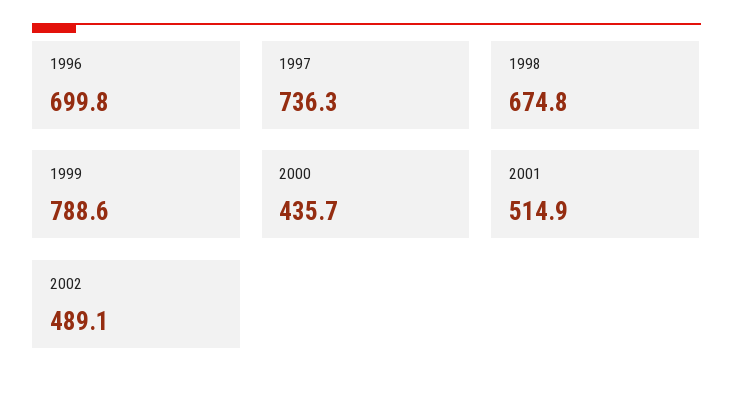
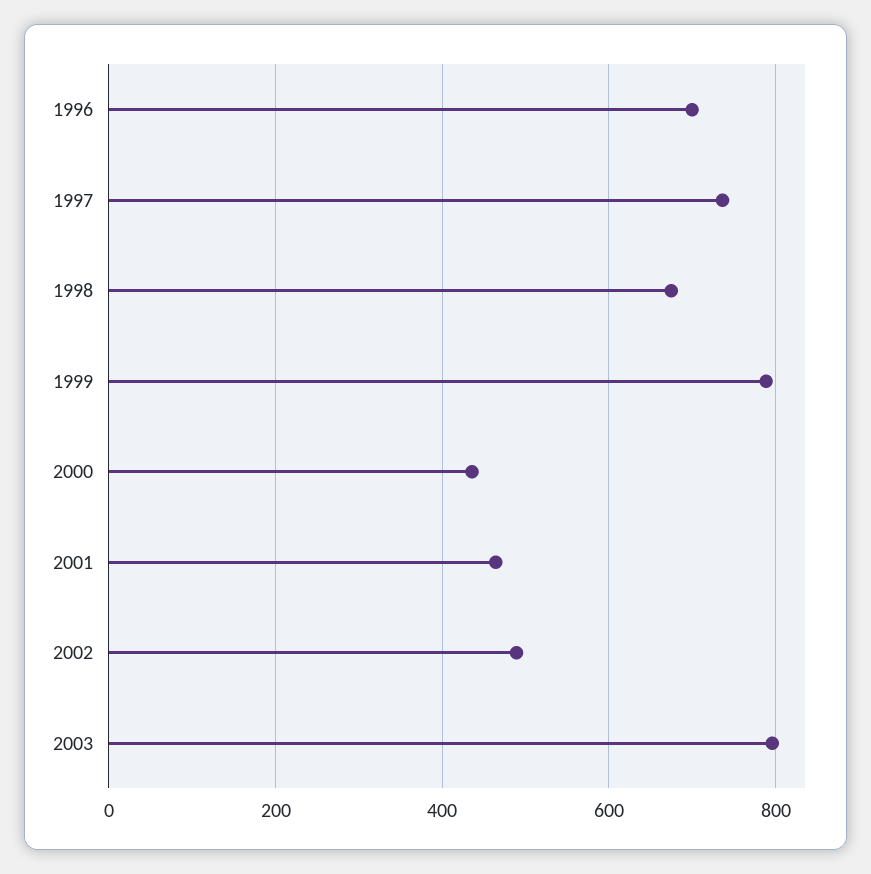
2001: 514.9 -> 460
2003: none -> 800

